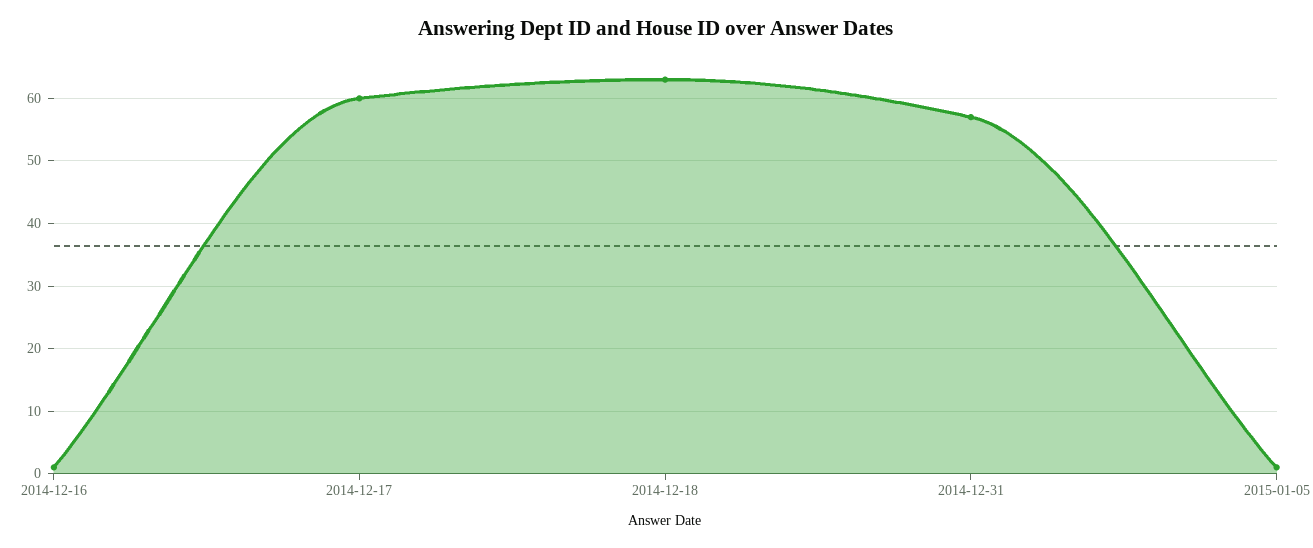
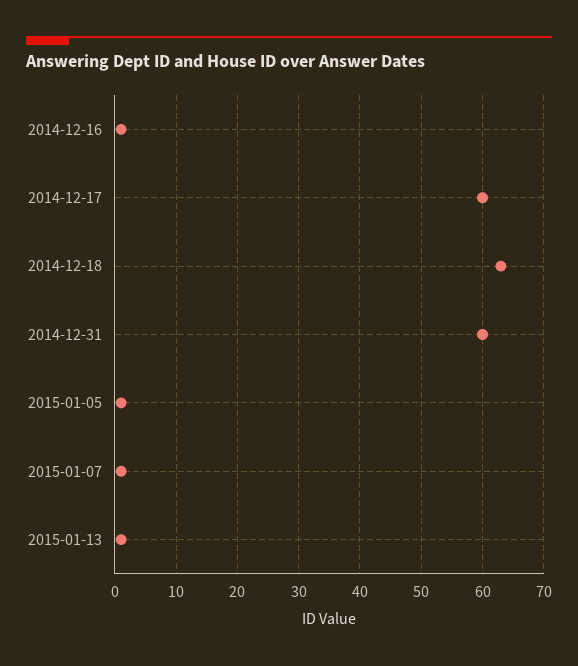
2014-12-31: 57 -> 60
2015-01-07: none -> 1
2015-01-13: none -> 1

